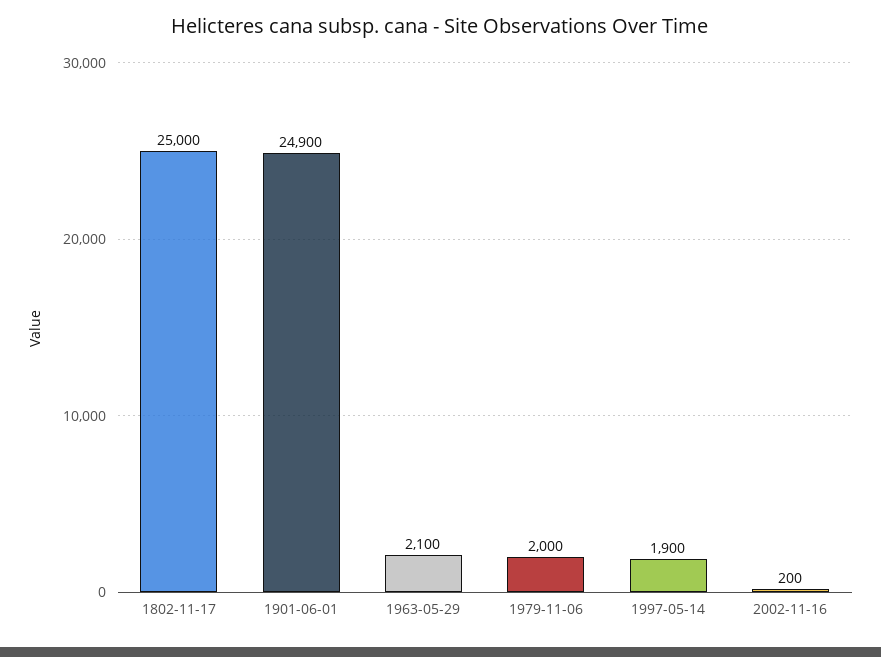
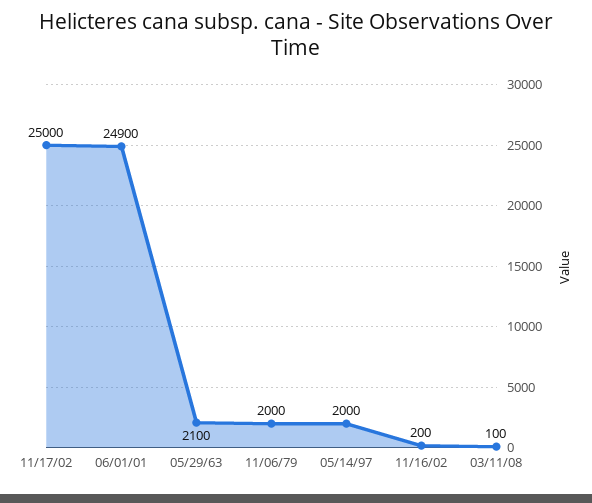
1997-05-14: 1900 -> 2000
03/11/08: none -> 100

